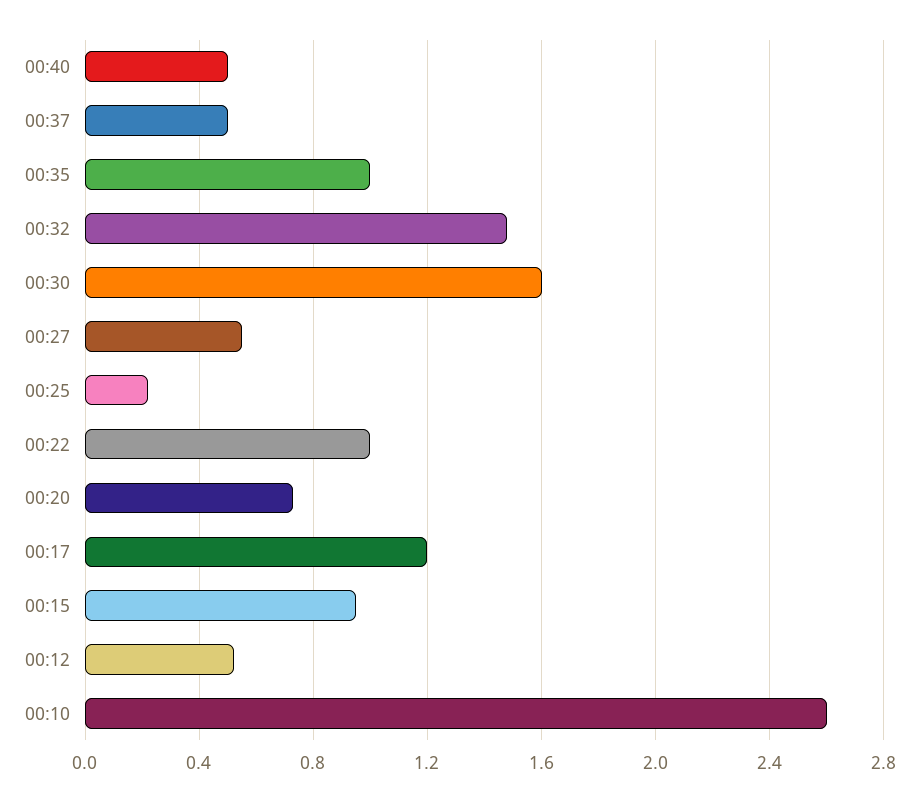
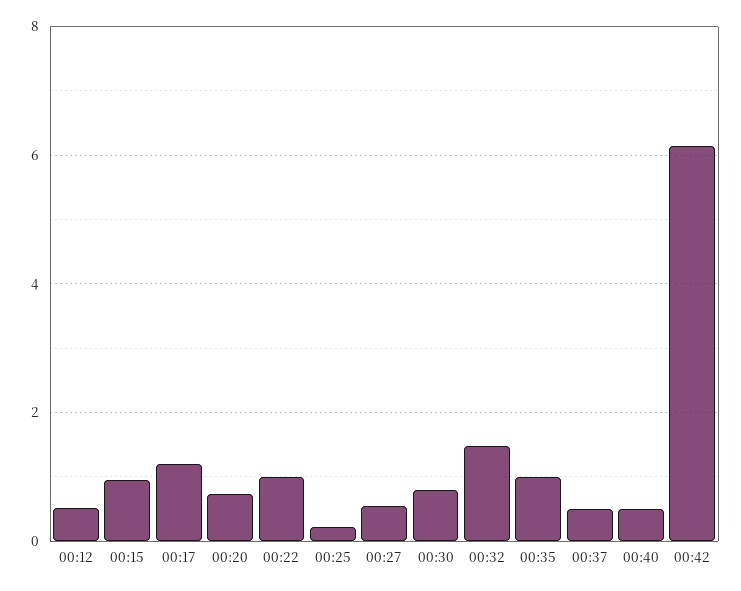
00:30: 1.6 -> 0.8
00:10: 2.6 -> none
00:42: none -> 6.2

